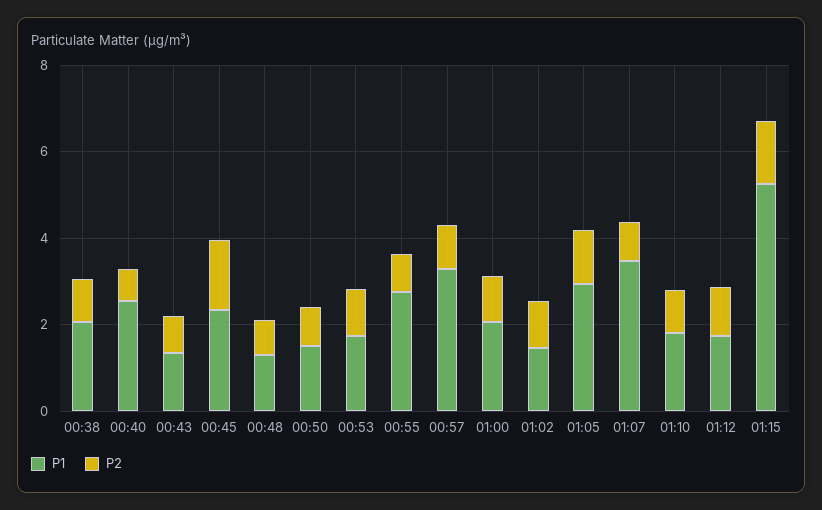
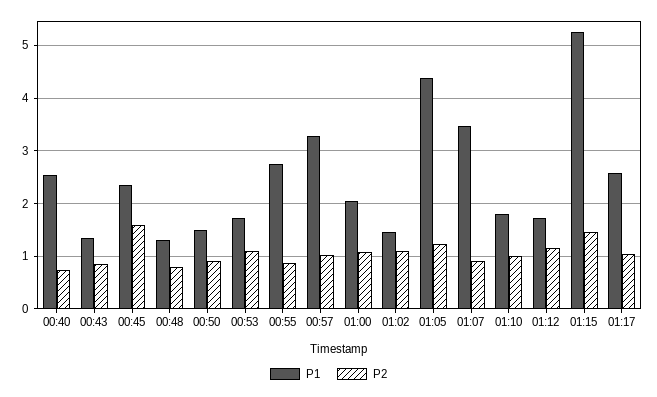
P1, 00:38: 2 -> none
P2, 00:38: 1 -> none
P1, 01:05: 3 -> 4.4
P1, 01:17: none -> 2.6
P2, 01:17: none -> 1

